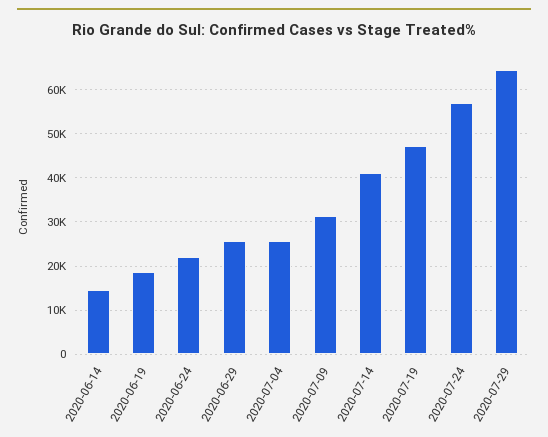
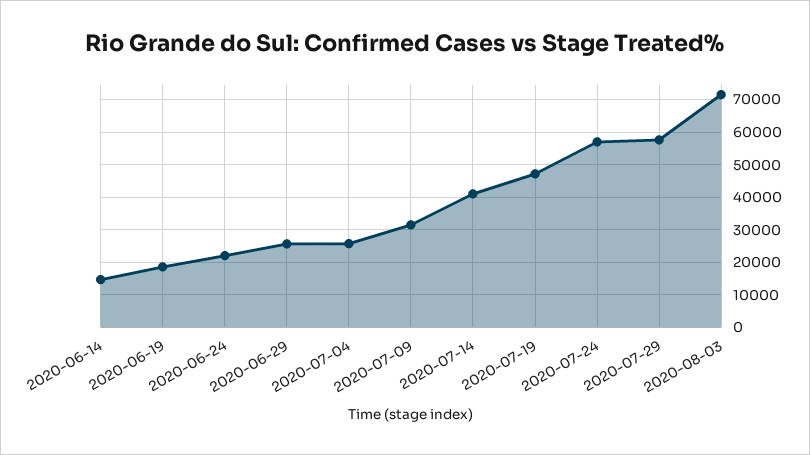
2020-07-29: 64000 -> 58000
2020-08-03: none -> 72000

